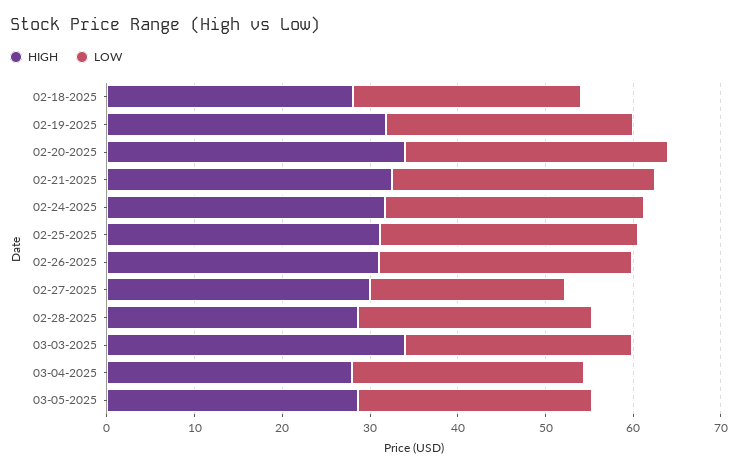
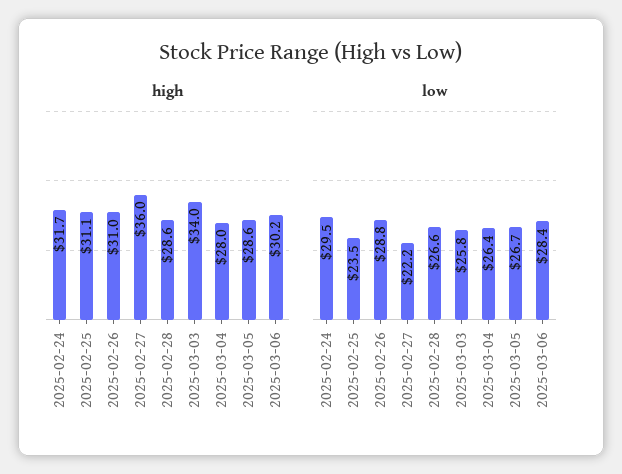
HIGH, 02-18-2025: 28 -> none
LOW, 02-18-2025: 26 -> none
HIGH, 02-19-2025: 32 -> none
LOW, 02-19-2025: 28 -> none
HIGH, 02-20-2025: 34 -> none
LOW, 02-20-2025: 30 -> none
HIGH, 02-21-2025: 32 -> none
LOW, 02-21-2025: 30 -> none
LOW, 02-25-2025: 30 -> 23.5
HIGH, 02-27-2025: 30 -> 36
HIGH, 2025-03-06: none -> 30.2
LOW, 2025-03-06: none -> 28.4

